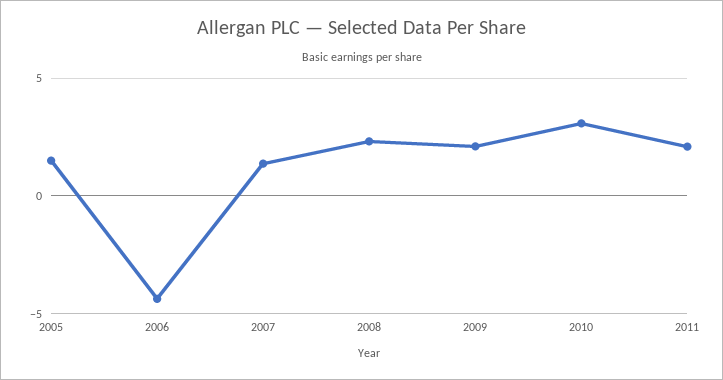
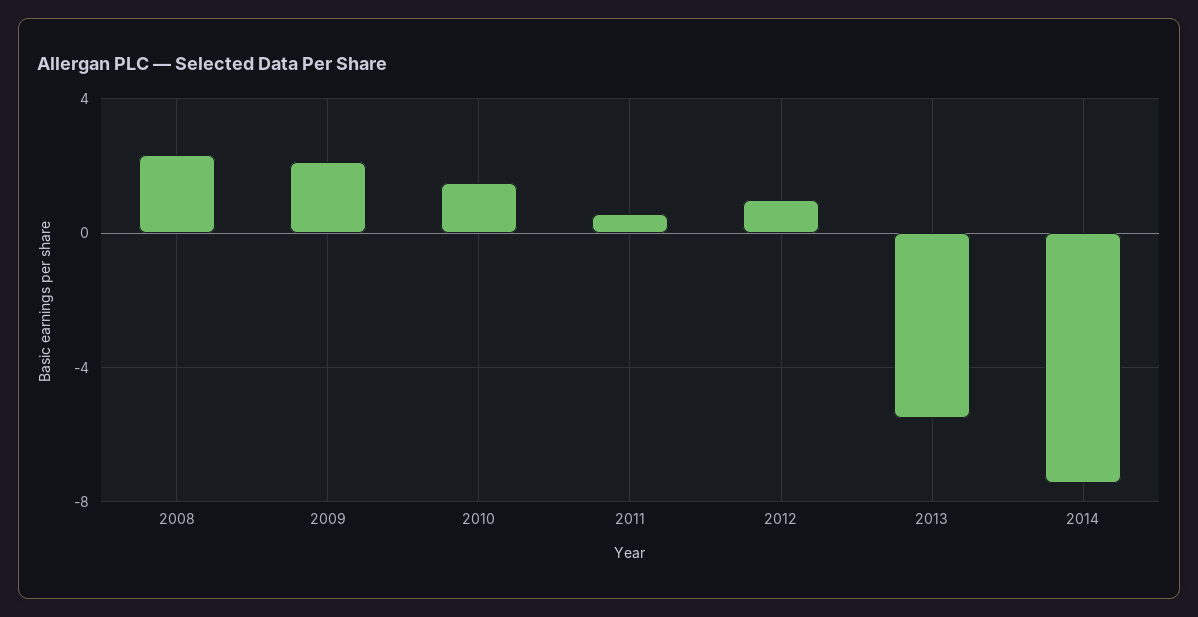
2005: 1.5 -> none
2006: -4.5 -> none
2007: 1.5 -> none
2010: 3 -> 1.5
2011: 2 -> 0.5
2012: none -> 1
2013: none -> -5.5
2014: none -> -7.5

